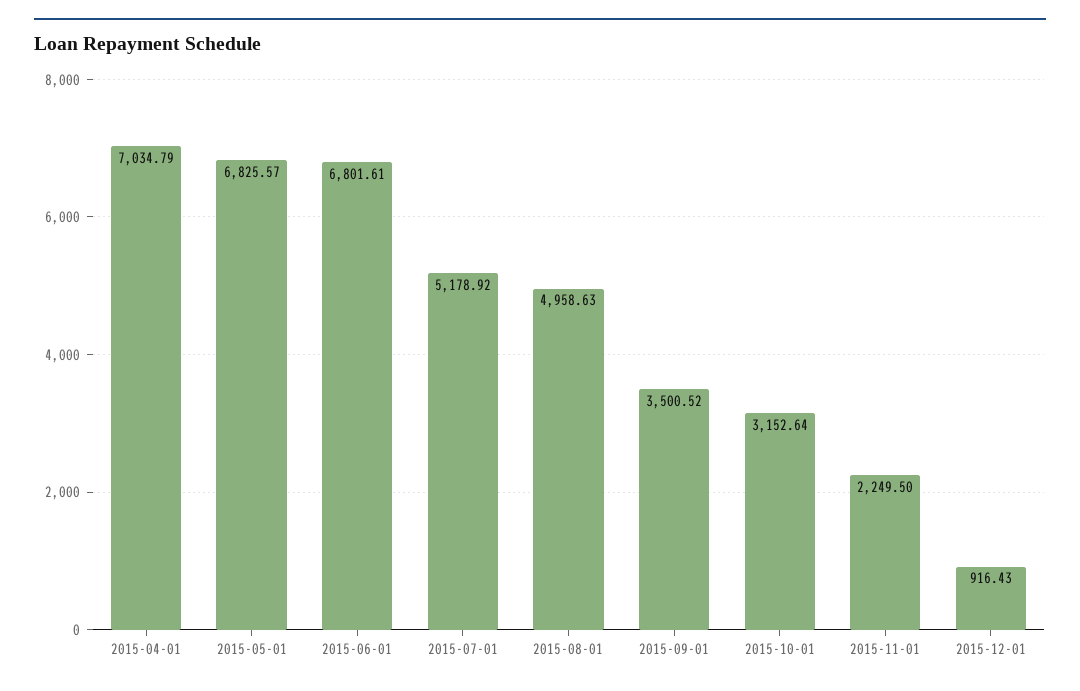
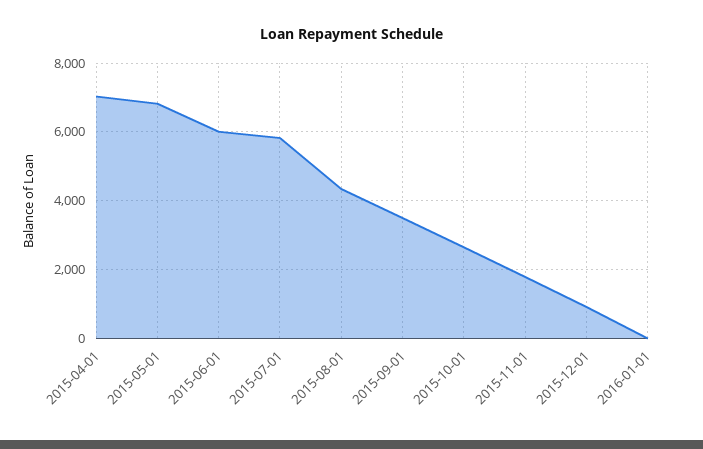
2015-06-01: 6801.61 -> 6000
2015-07-01: 5178.92 -> 5800
2015-08-01: 4958.63 -> 4400
2015-10-01: 3152.64 -> 2600
2015-11-01: 2249.5 -> 1800
2016-01-01: none -> 0

